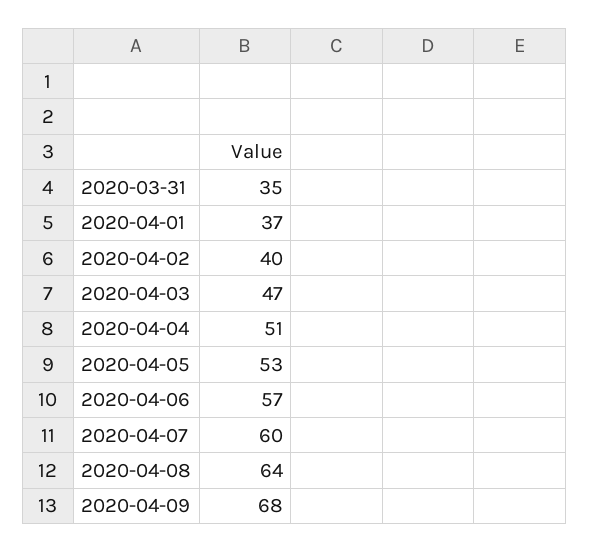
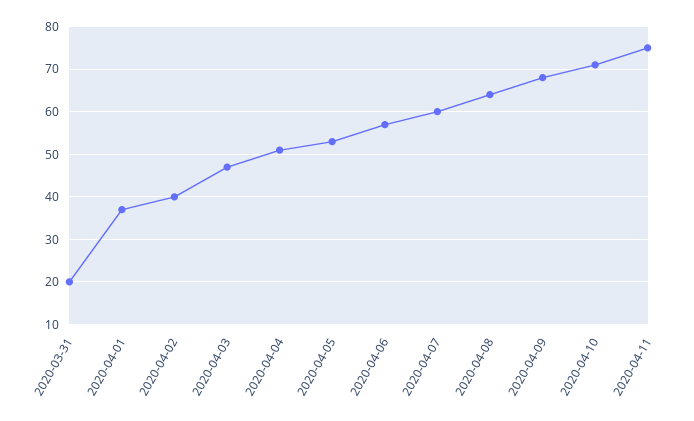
2020-03-31: 35 -> 20
2020-04-10: none -> 70
2020-04-11: none -> 75

